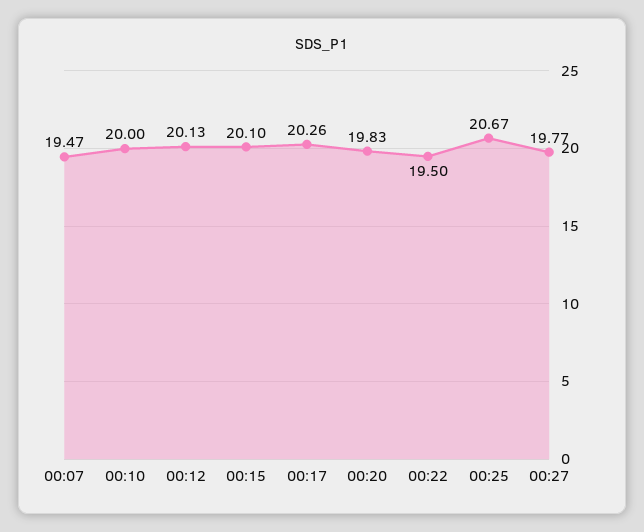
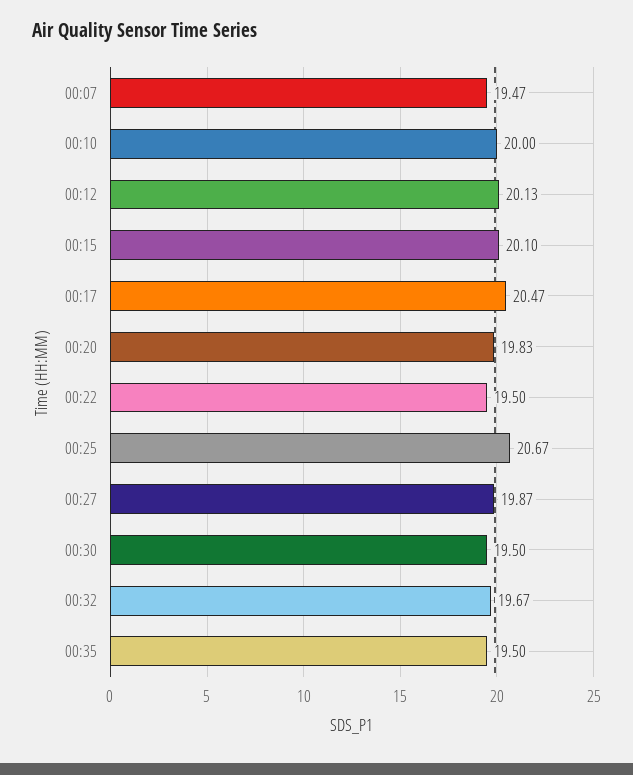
00:17: 20.26 -> 20.47
00:27: 19.77 -> 19.87
00:30: none -> 19.5
00:32: none -> 19.67
00:35: none -> 19.5

